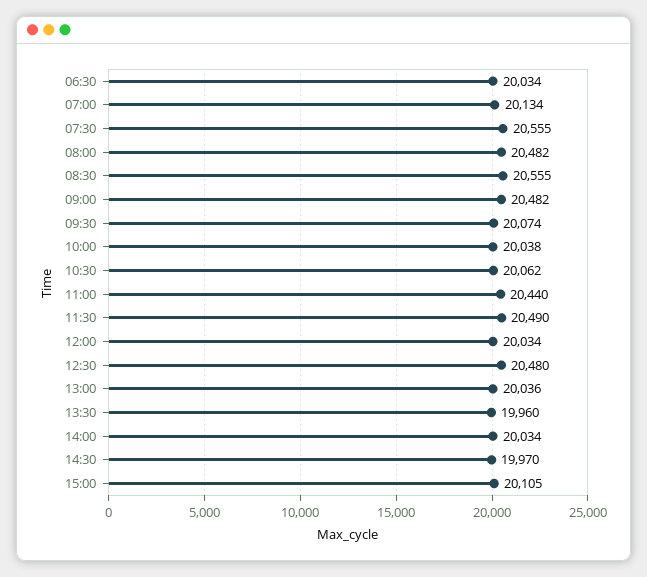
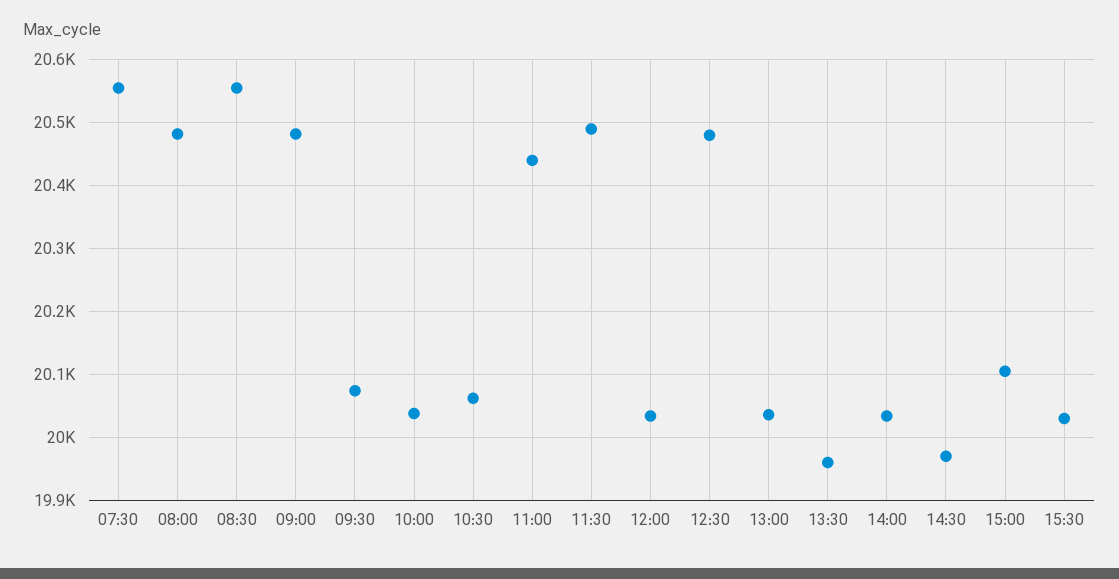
06:30: 20034 -> none
07:00: 20134 -> none
15:30: none -> 20030

